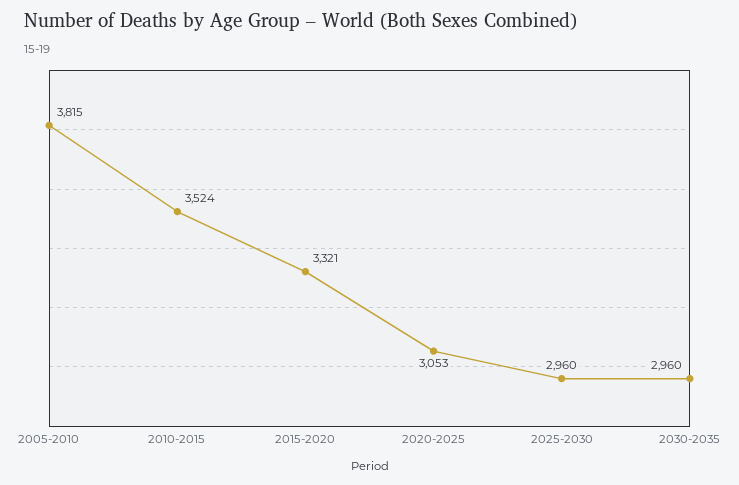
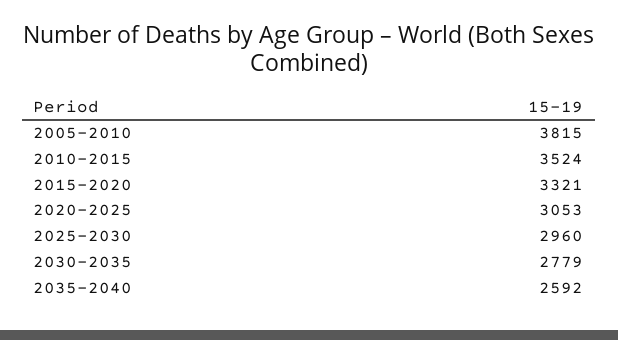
2030-2035: 2960 -> 2779
2035-2040: none -> 2592

